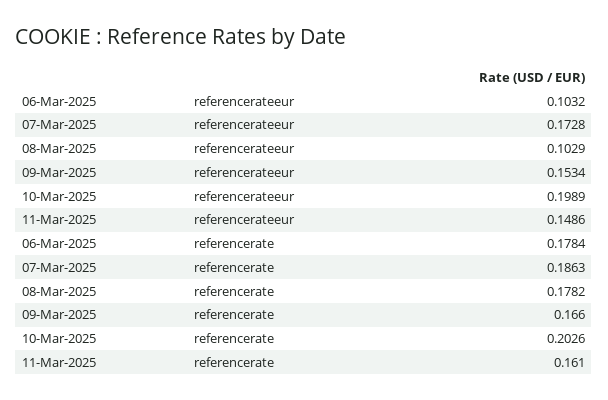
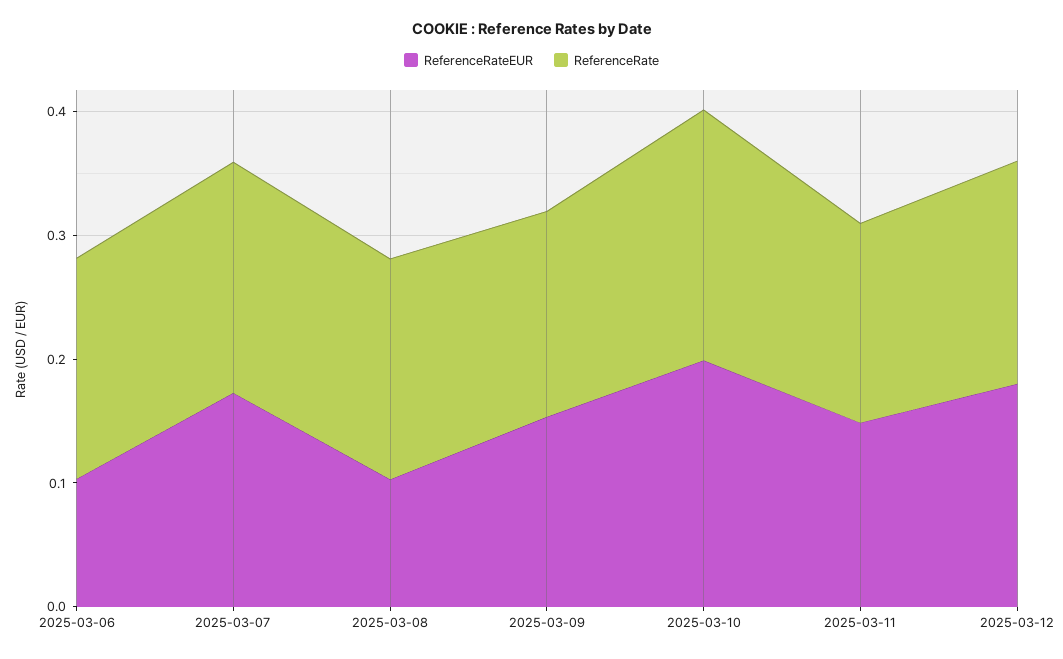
referencerateeur, 2025-03-12: none -> 0.18
referencerate, 2025-03-12: none -> 0.18

